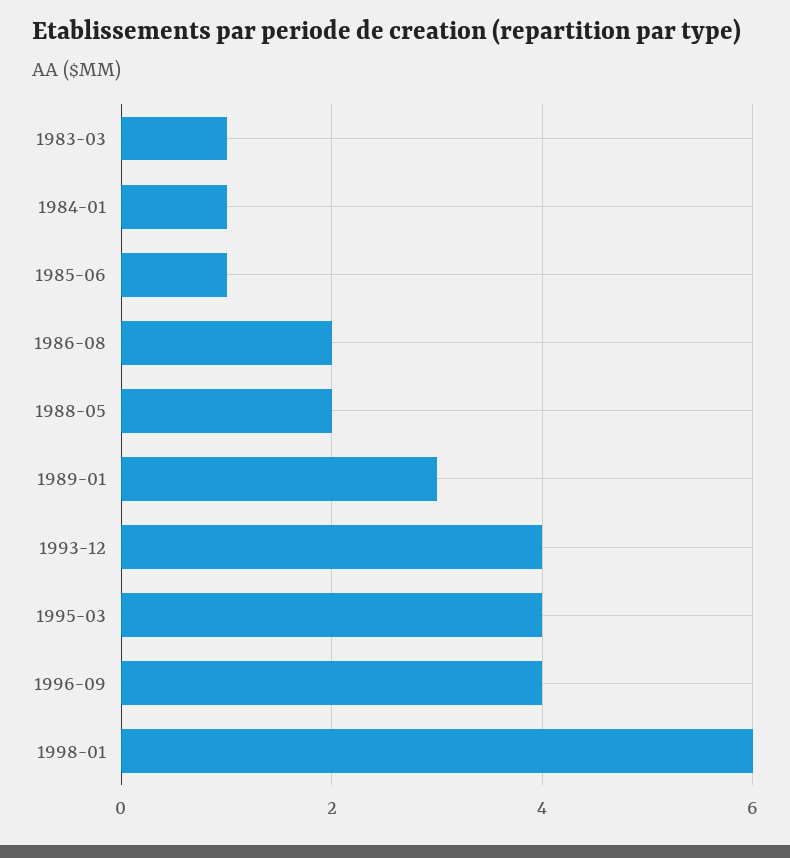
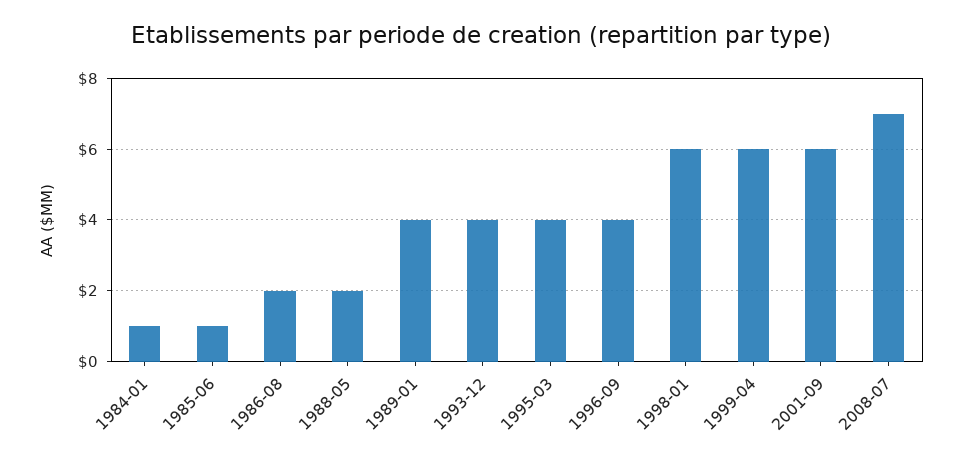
1983-03: 1 -> none
1989-01: 3 -> 4
1999-04: none -> 6
2001-09: none -> 6
2008-07: none -> 7

